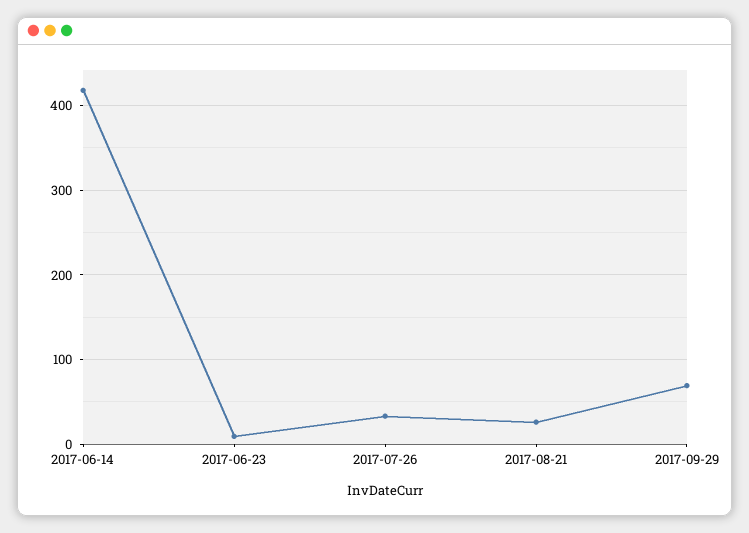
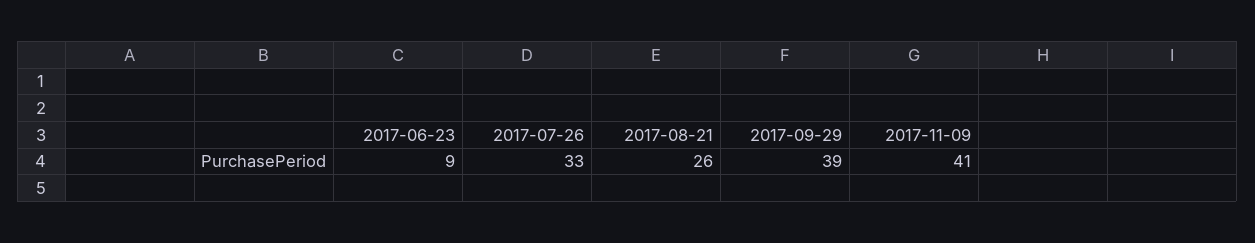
2017-06-14: 420 -> none
2017-09-29: 70 -> 39
2017-11-09: none -> 41

